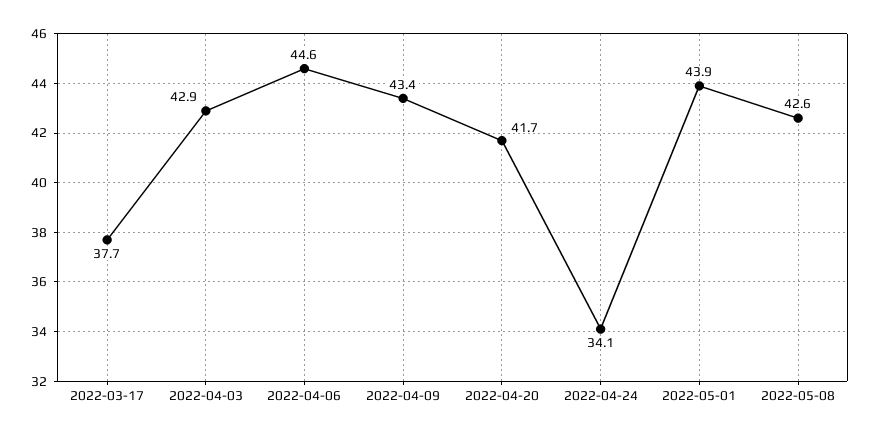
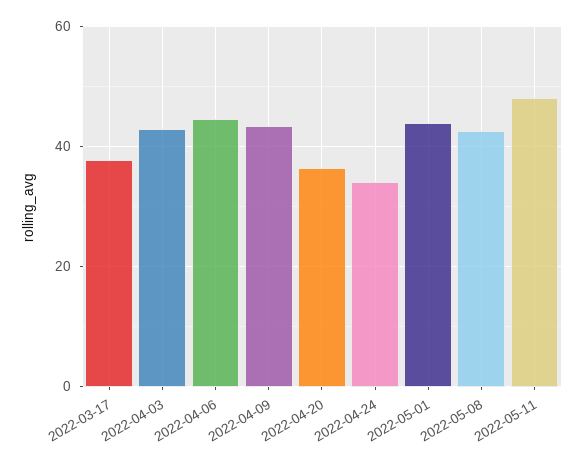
2022-04-20: 41.7 -> 36
2022-05-11: none -> 48

